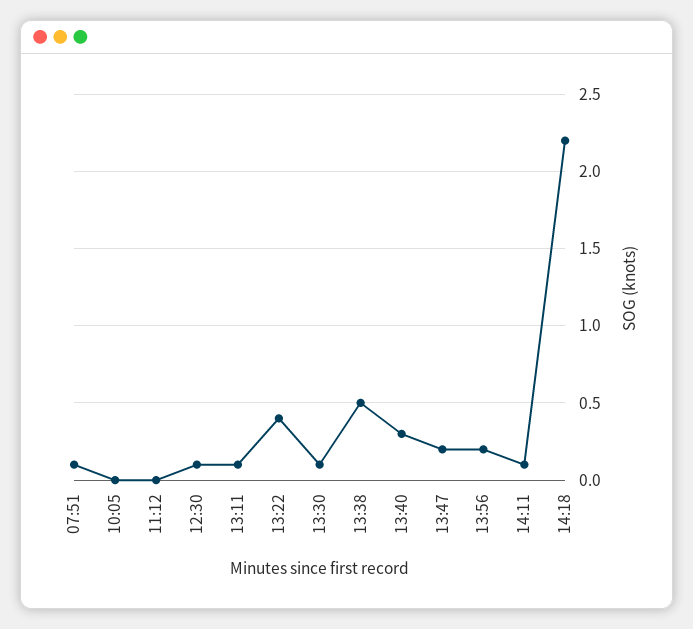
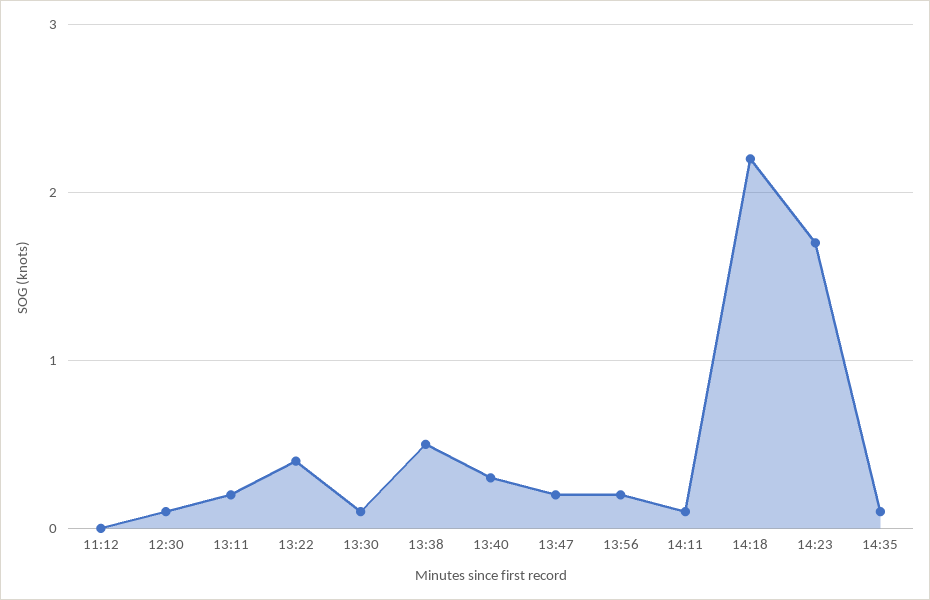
07:51: 0.1 -> none
10:05: 0 -> none
13:11: 0.1 -> 0.2
14:23: none -> 1.7
14:35: none -> 0.1

